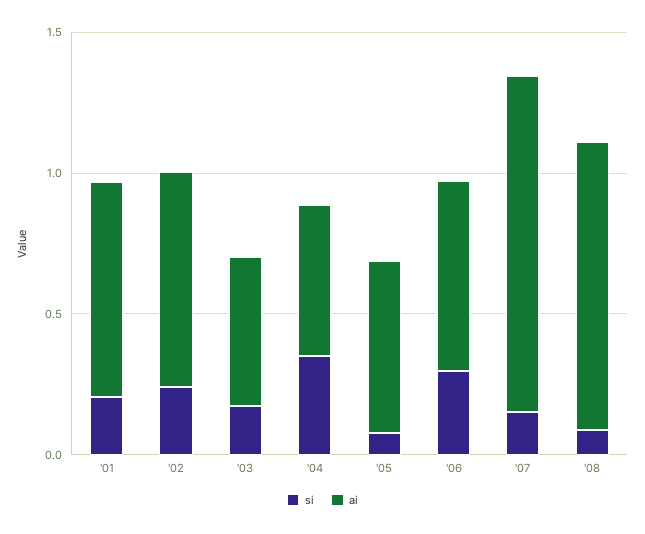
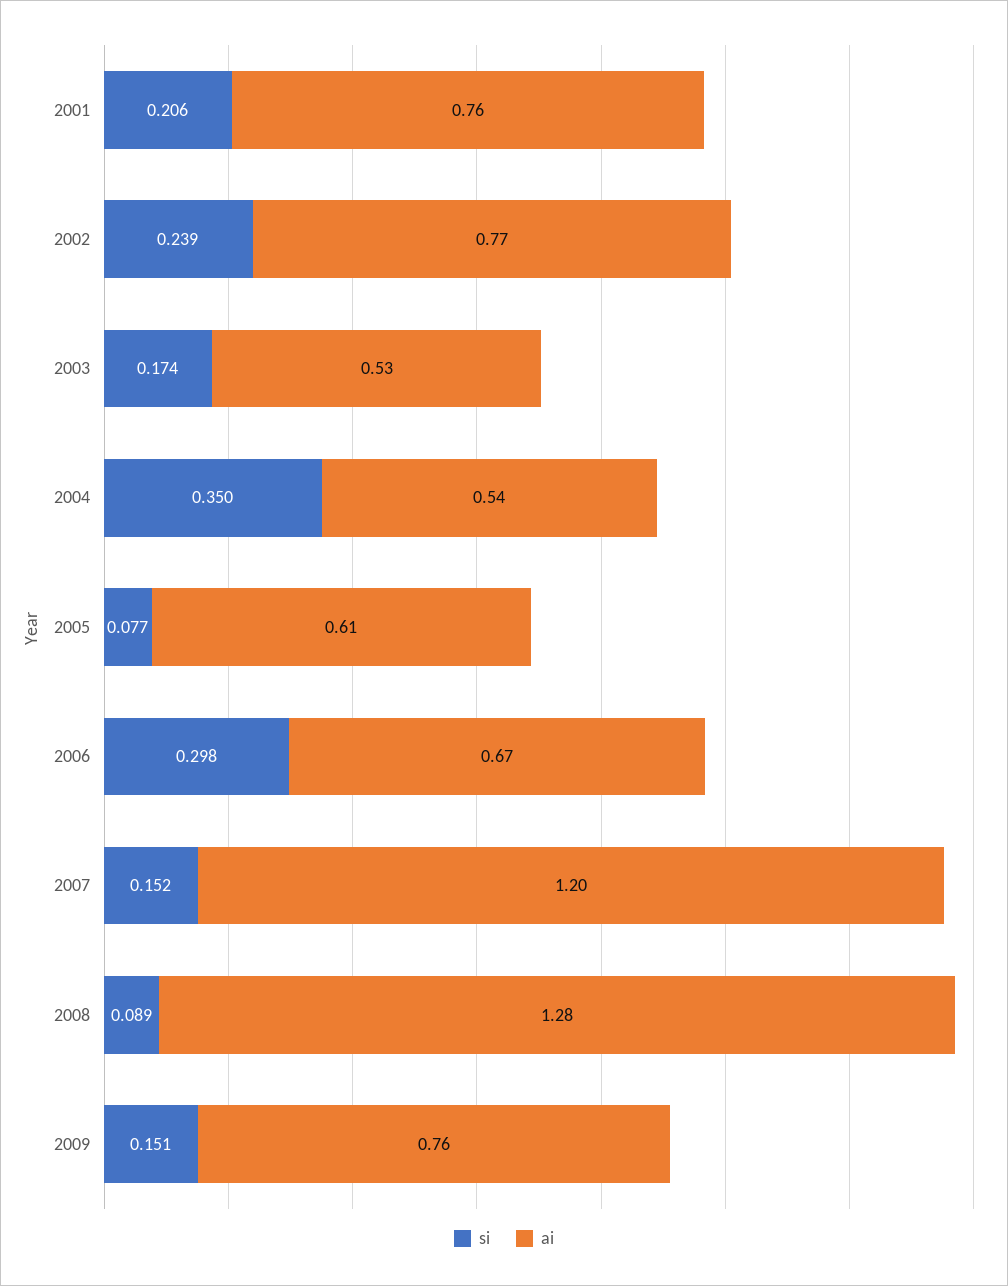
ai, '08: 1 -> 1.28
si, 2009: none -> 0.151
ai, 2009: none -> 0.76

